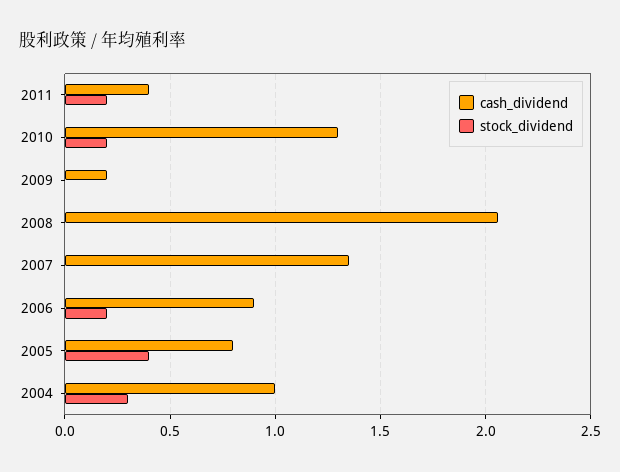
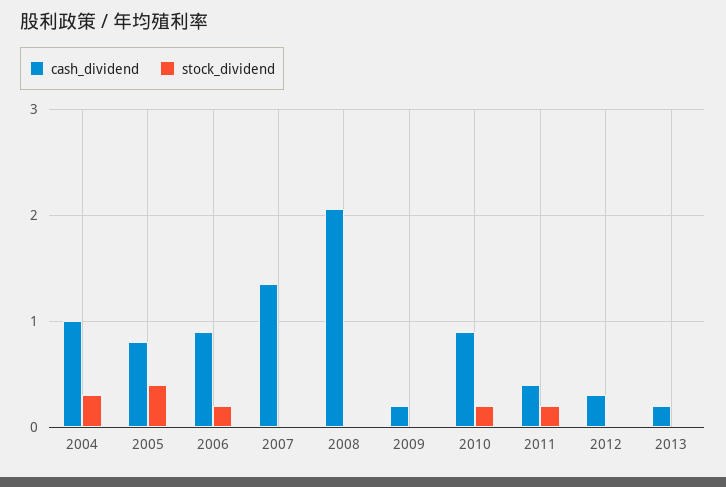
cash_dividend, 2010: 1.3 -> 0.9
cash_dividend, 2012: none -> 0.3
stock_dividend, 2012: none -> 0
cash_dividend, 2013: none -> 0.2
stock_dividend, 2013: none -> 0

